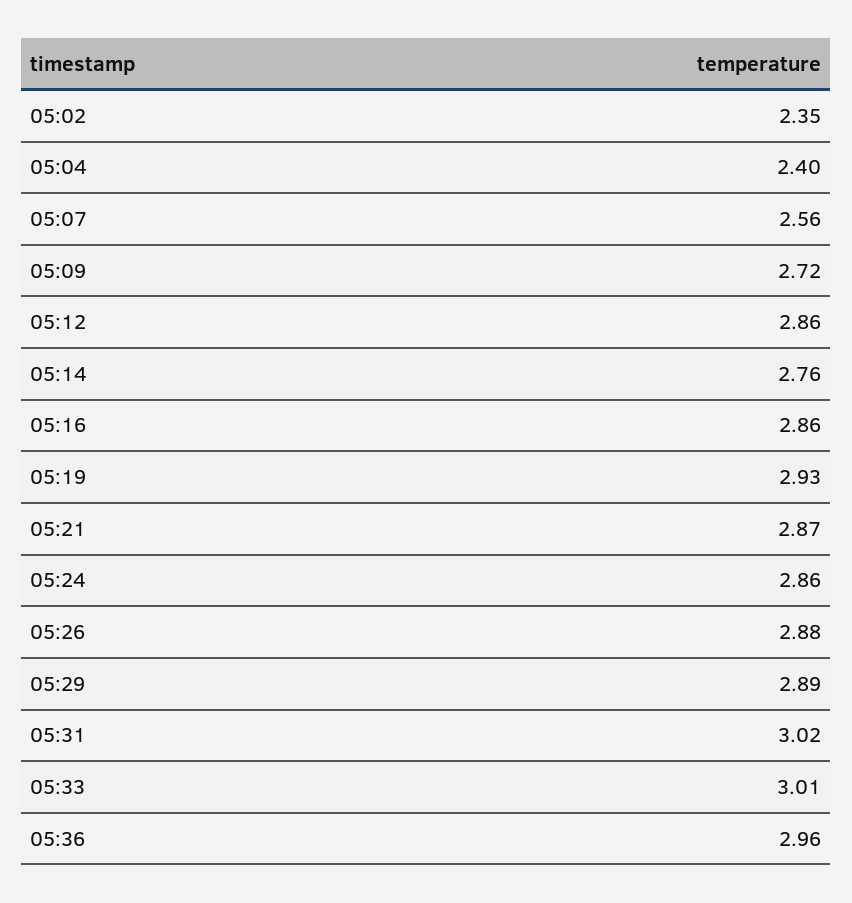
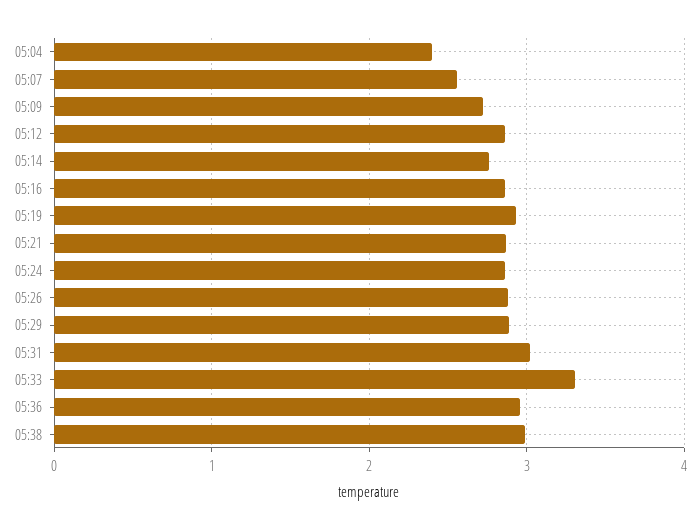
05:02: 2.35 -> none
05:33: 3.01 -> 3.3
05:38: none -> 3

